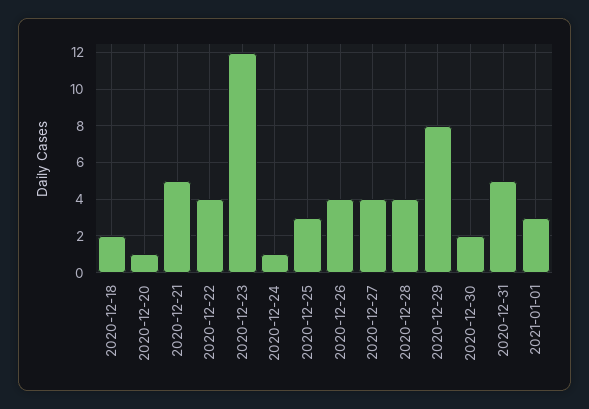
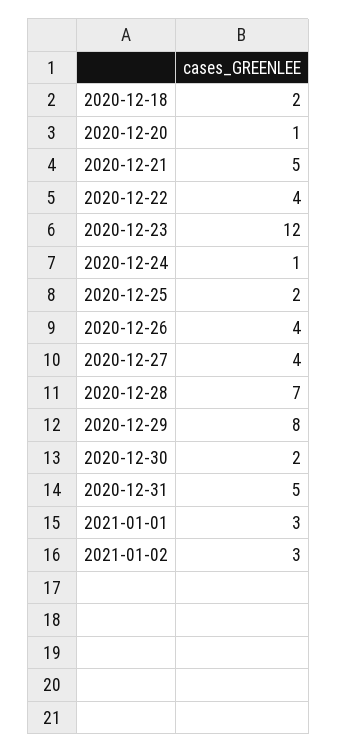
2020-12-25: 3 -> 2
2020-12-28: 4 -> 7
2021-01-02: none -> 3

